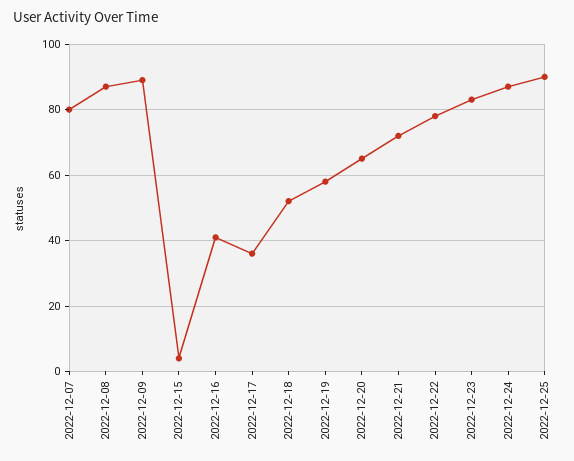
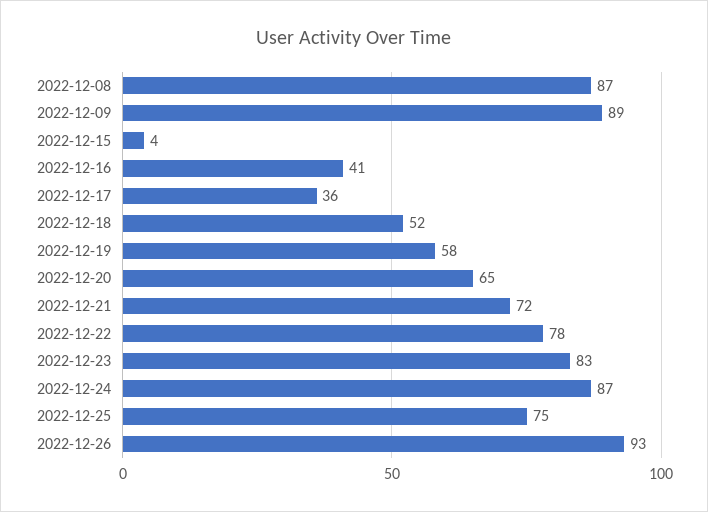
2022-12-07: 80 -> none
2022-12-25: 90 -> 75
2022-12-26: none -> 93

